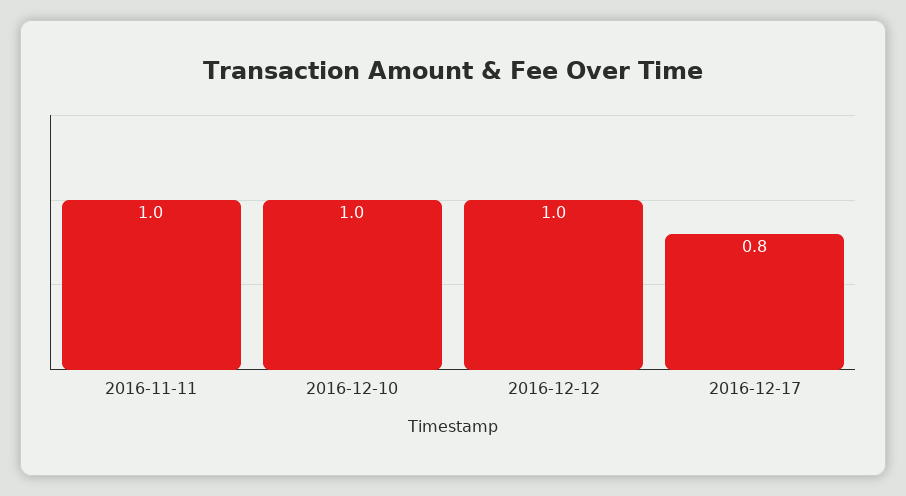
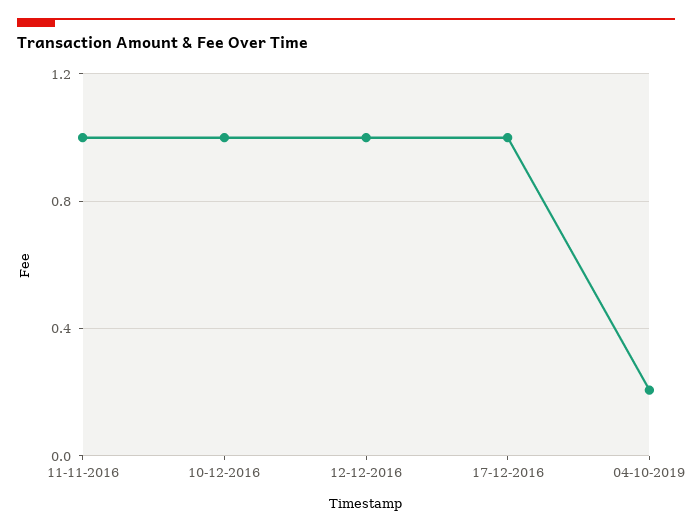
2016-12-17: 0.8 -> 1
04-10-2019: none -> 0.2

